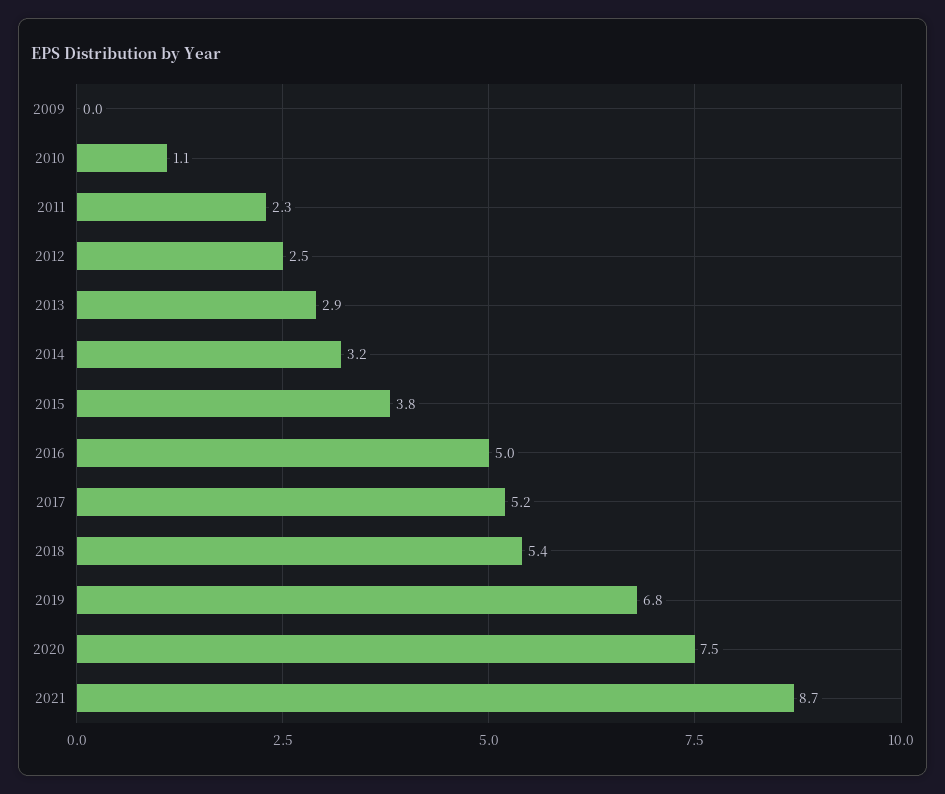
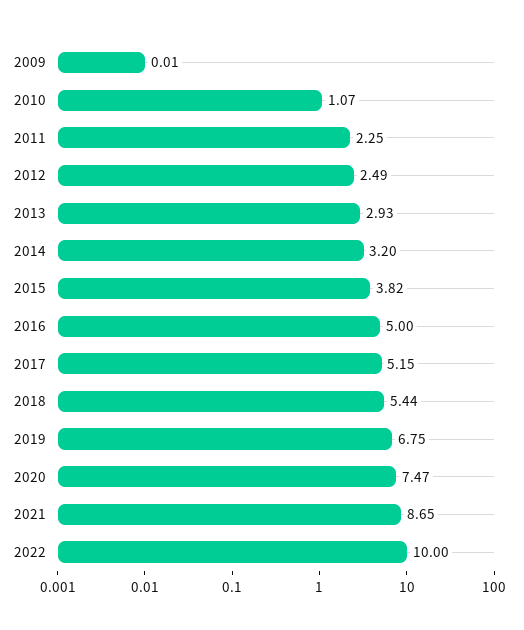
2022: none -> 10

